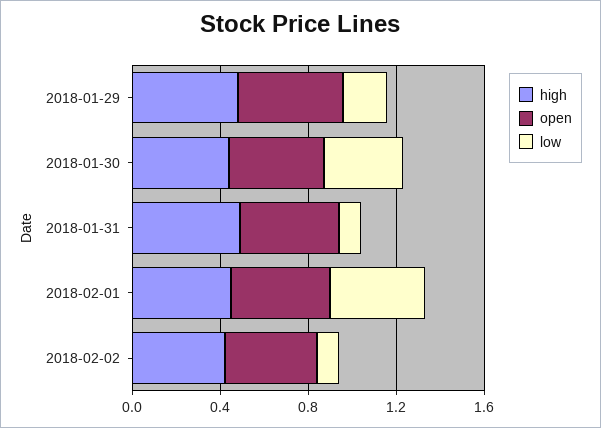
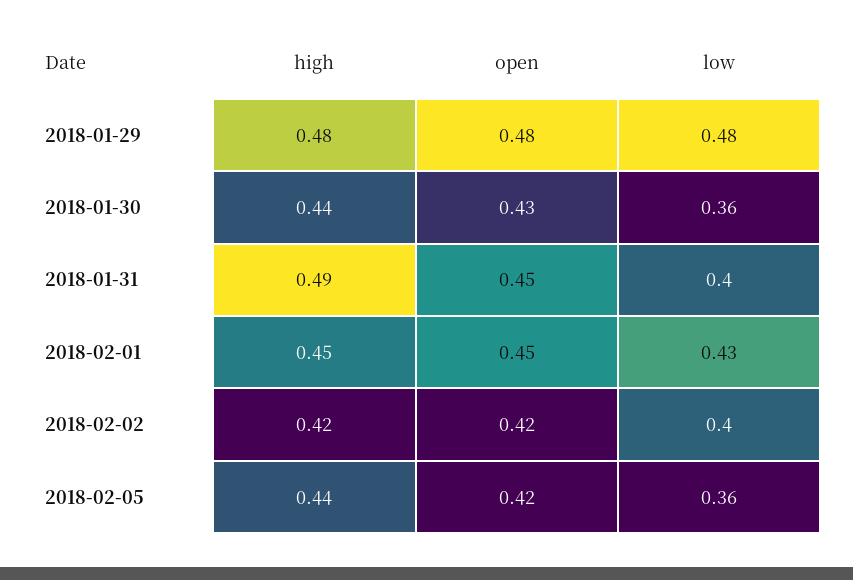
low, 2018-01-29: 0.2 -> 0.48
low, 2018-01-31: 0.1 -> 0.4
low, 2018-02-02: 0.1 -> 0.4
high, 2018-02-05: none -> 0.44
open, 2018-02-05: none -> 0.42
low, 2018-02-05: none -> 0.36

